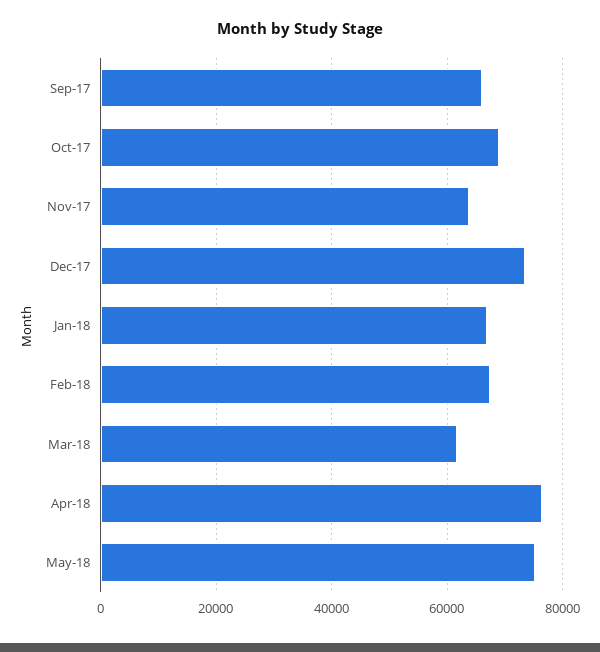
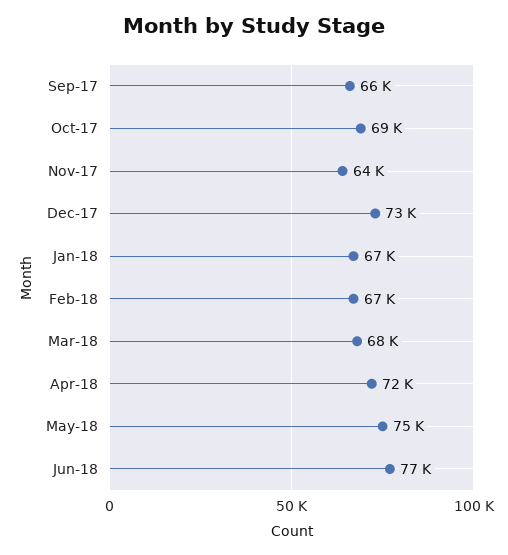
Mar-18: 62000 -> 68000
Apr-18: 76000 -> 72000
Jun-18: none -> 77000

